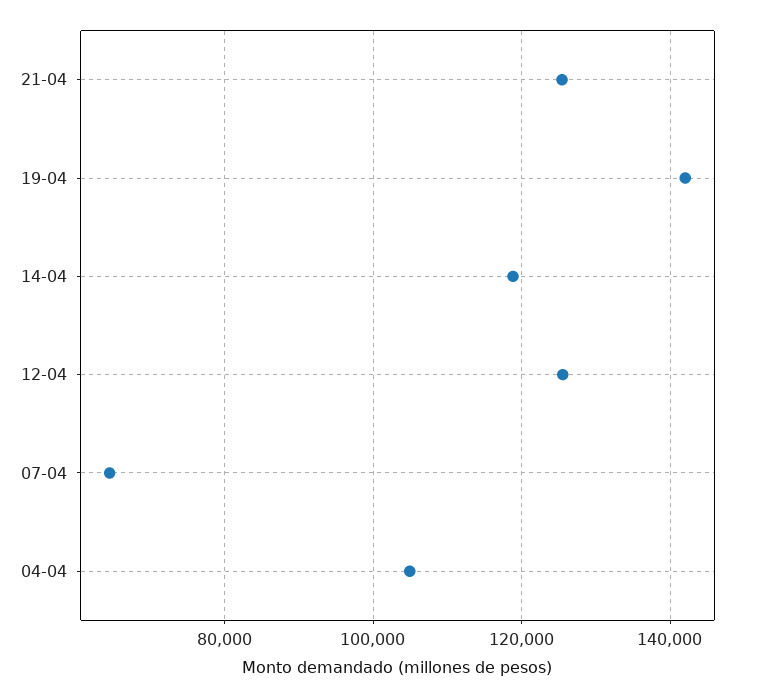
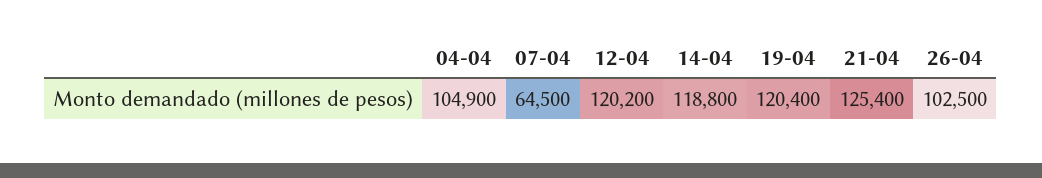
19-04: 142000 -> 120400
12-04: 126000 -> 120200
26-04: none -> 102500

